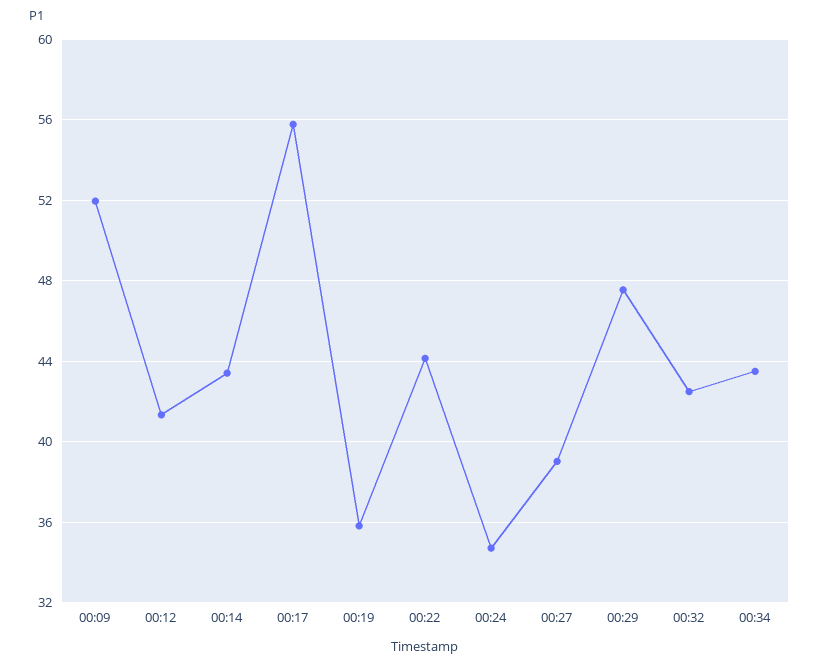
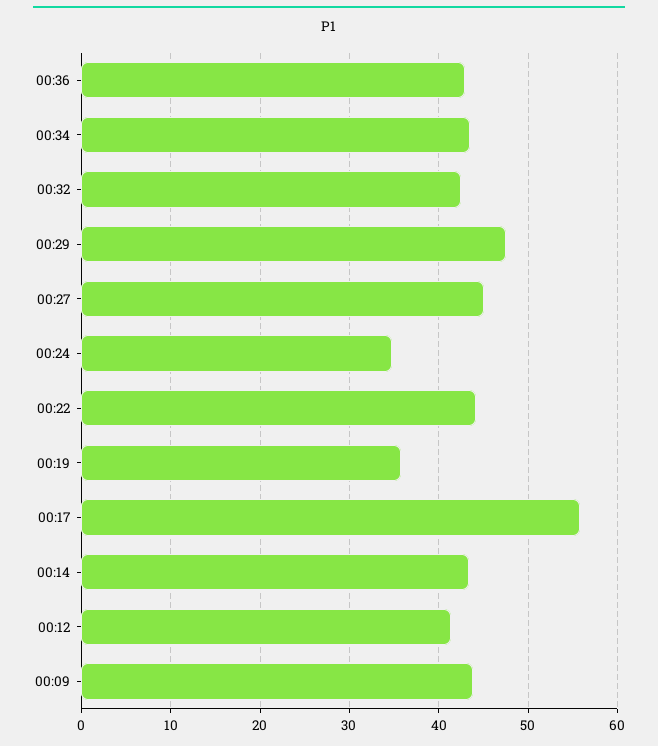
00:09: 52 -> 44
00:27: 39 -> 45
00:36: none -> 43

